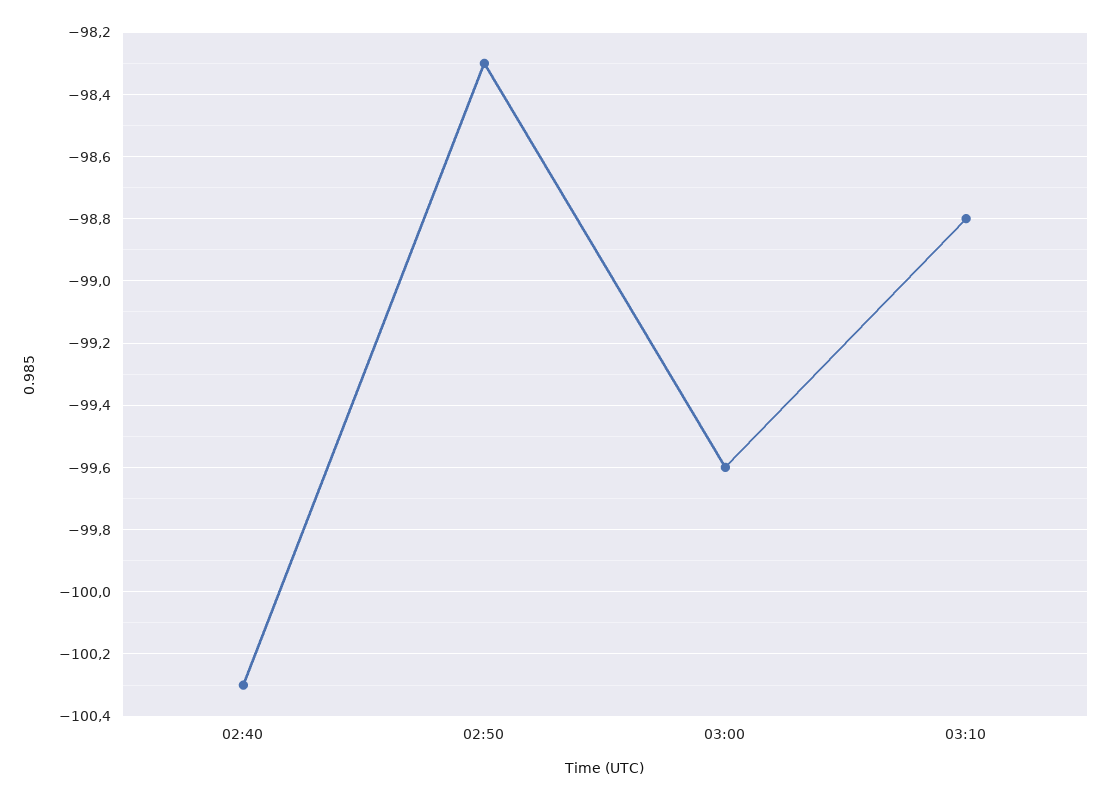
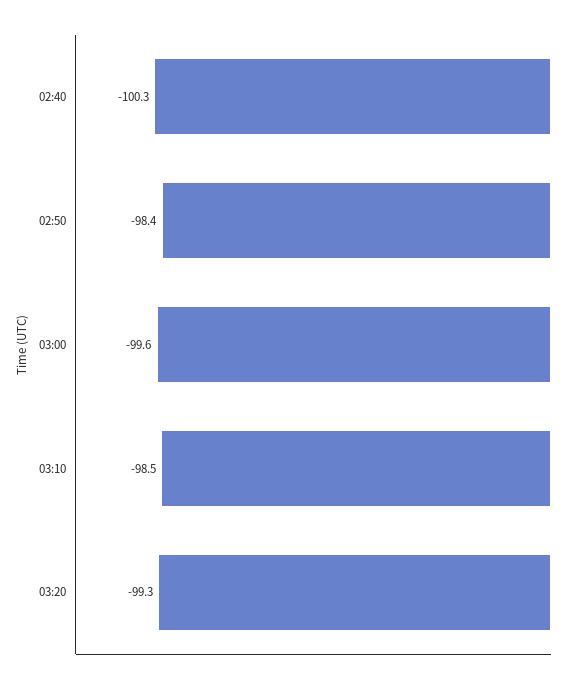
02:50: -98.3 -> -98.4
03:10: -98.8 -> -98.5
03:20: none -> -99.3

